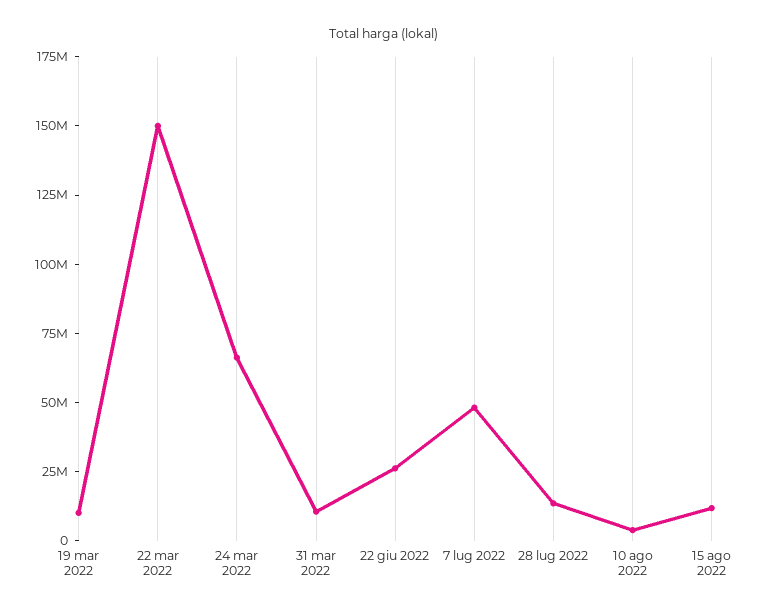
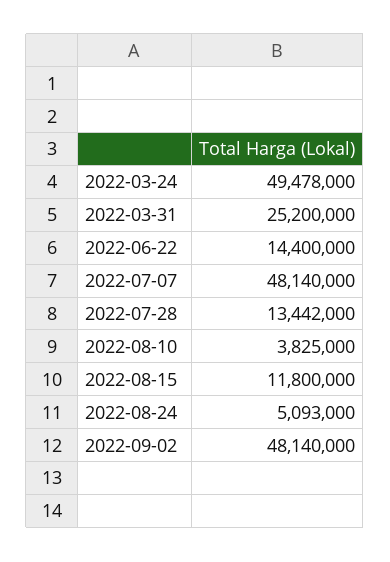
19 mar 2022: 10000000 -> none
22 mar 2022: 150000000 -> none
24 mar 2022: 65000000 -> 49478000
31 mar 2022: 10000000 -> 25200000
22 giu 2022: 25000000 -> 14400000
2022-08-24: none -> 5093000
2022-09-02: none -> 48140000

